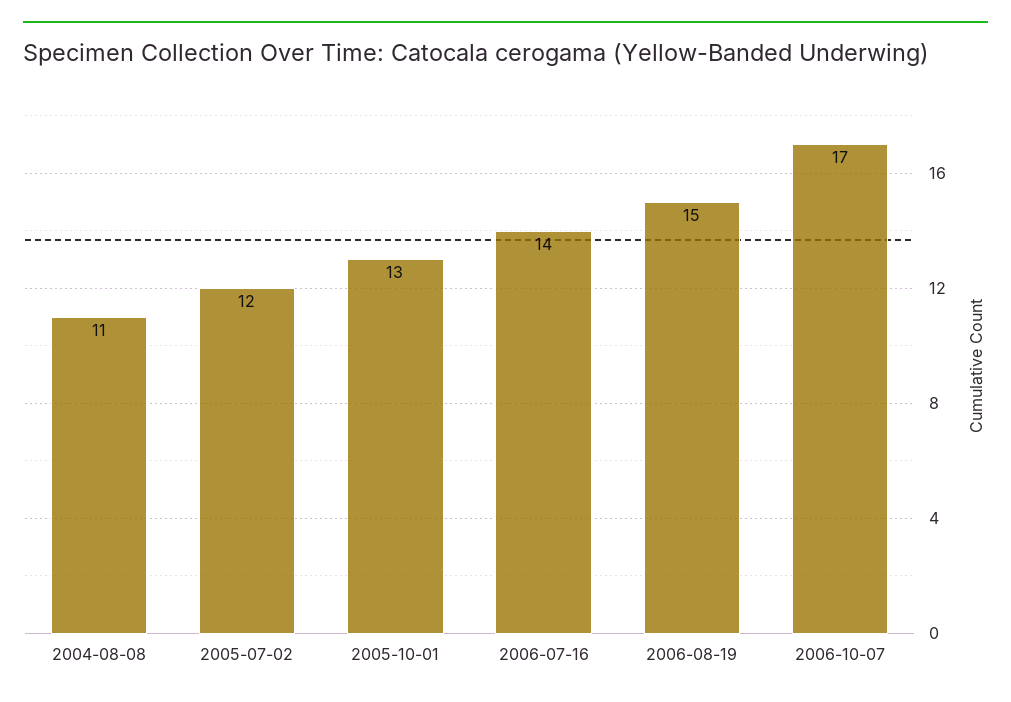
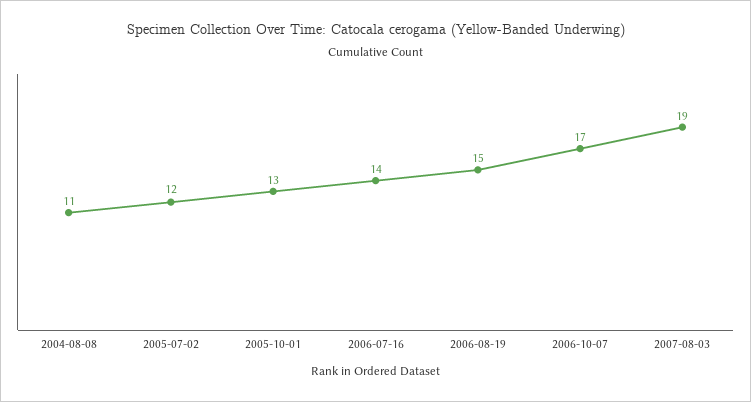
2007-08-03: none -> 19

